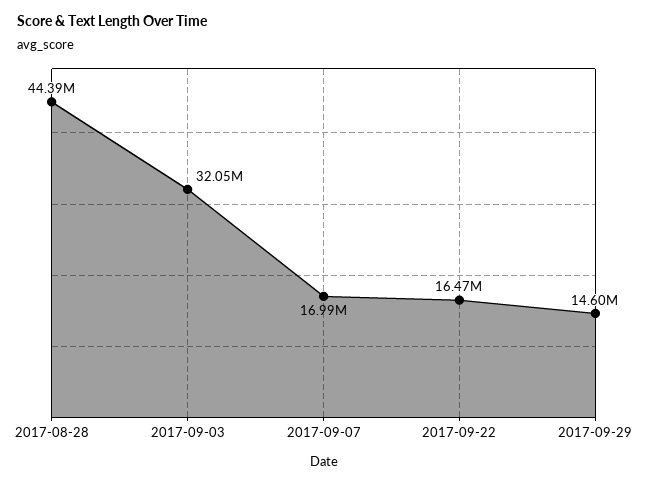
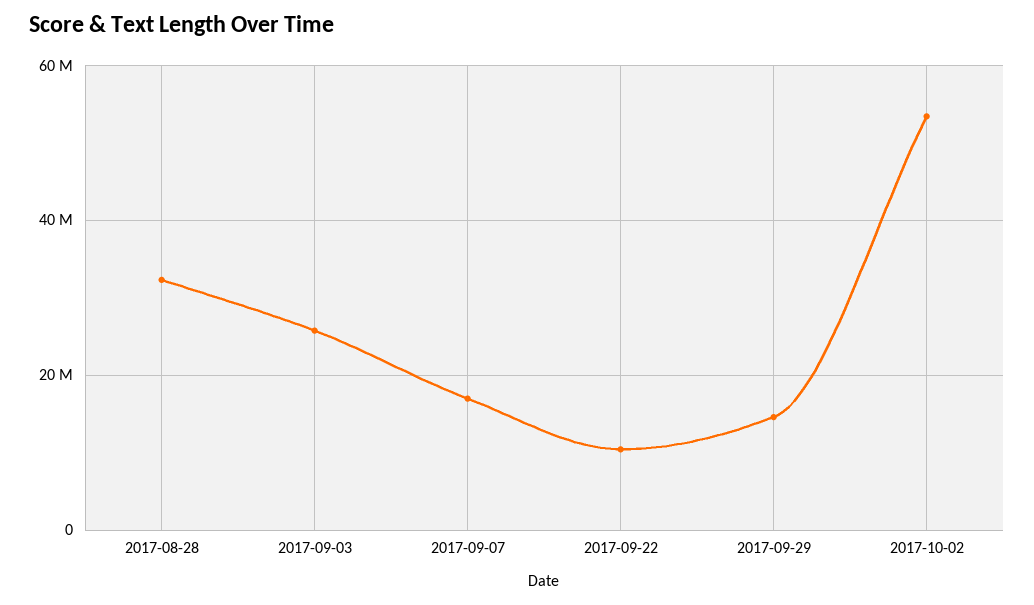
2017-08-28: 44390000 -> 32000000
2017-09-03: 32050000 -> 26000000
2017-09-22: 16470000 -> 10000000
2017-10-02: none -> 54000000

